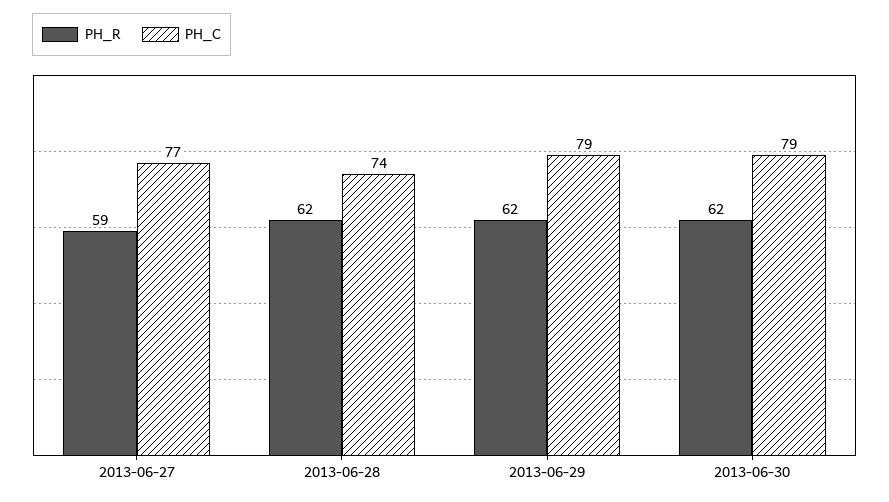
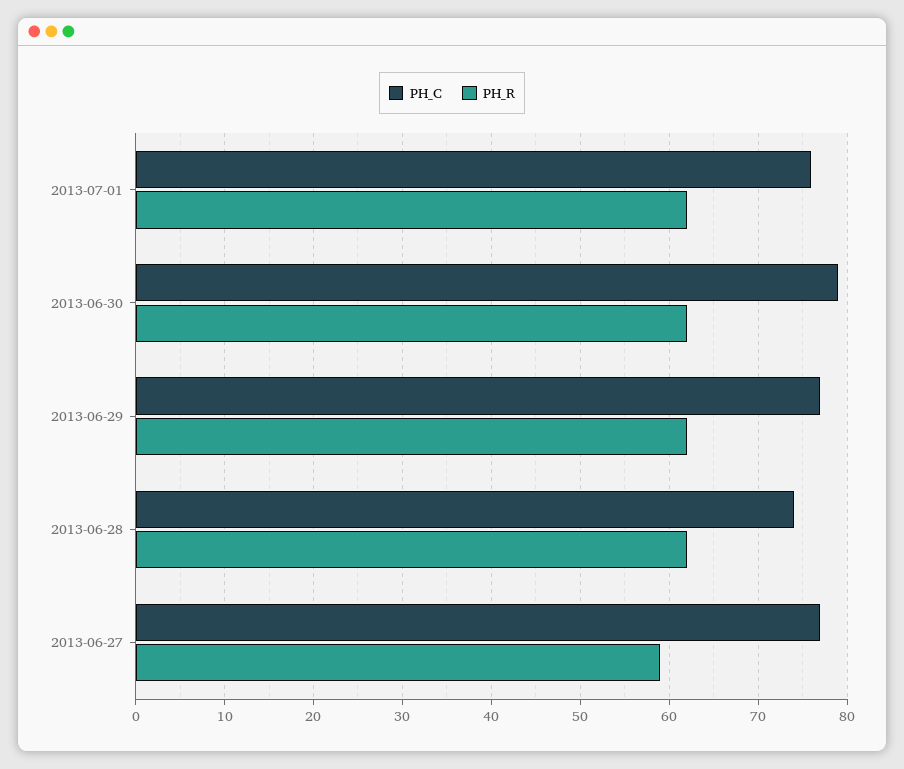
PH_C, 2013-06-29: 79 -> 77
PH_C, 2013-07-01: none -> 76
PH_R, 2013-07-01: none -> 62

